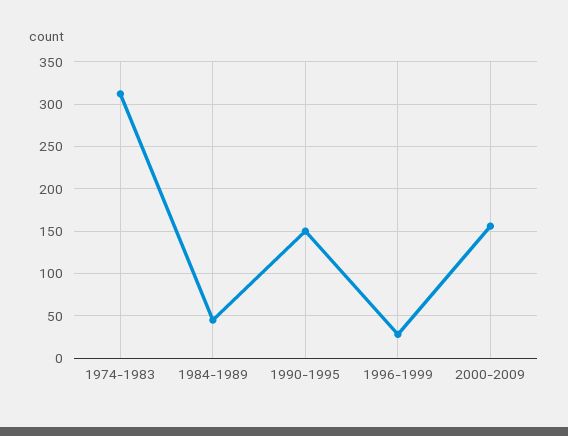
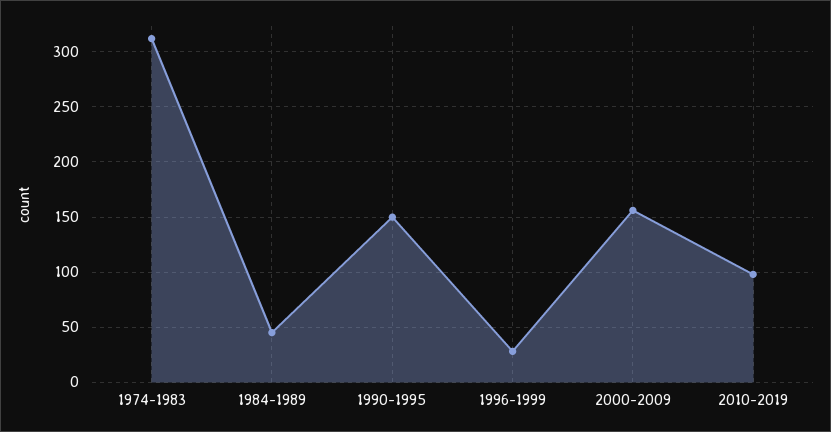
2010-2019: none -> 100

